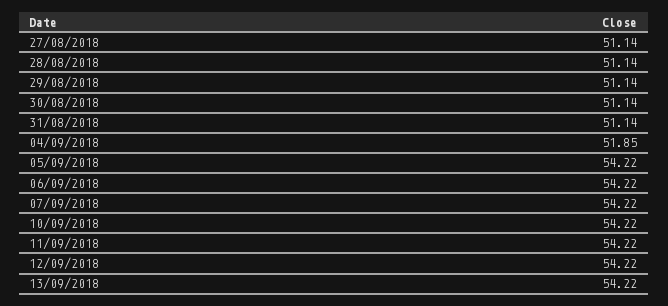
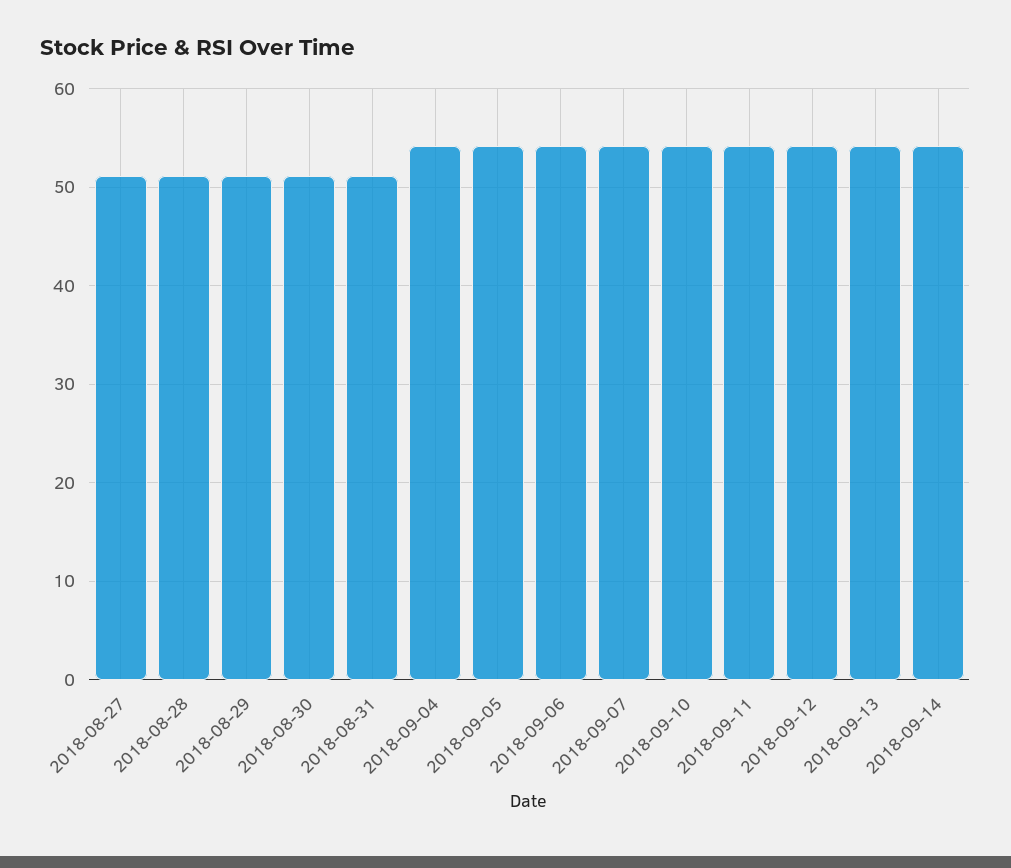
04/09/2018: 51.85 -> 54
2018-09-14: none -> 54

